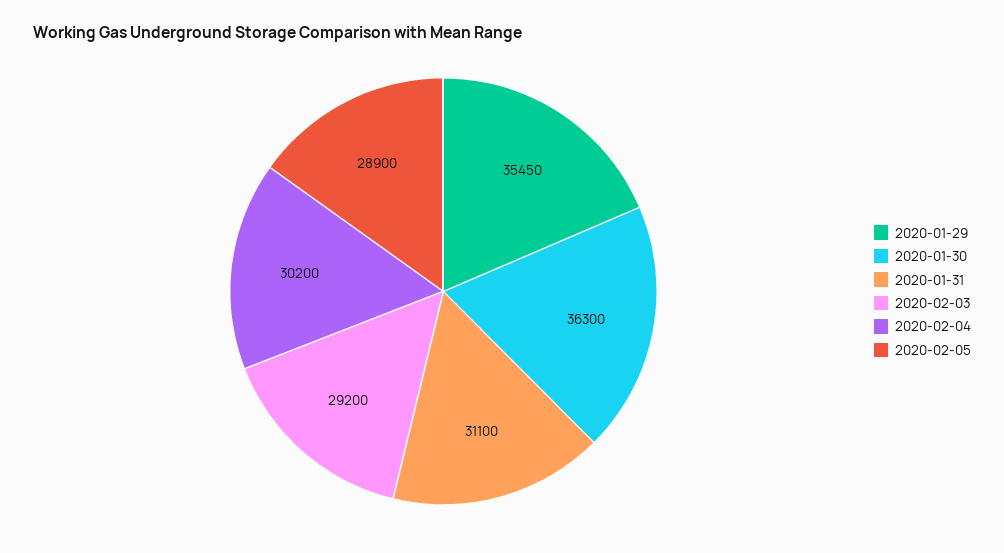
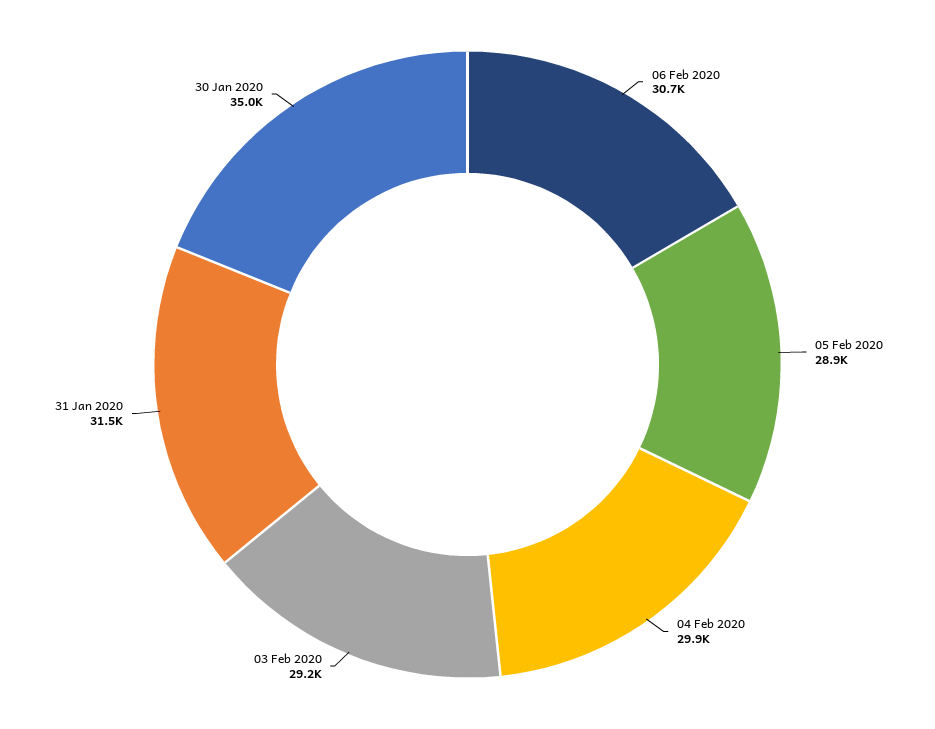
2020-01-29: 35450 -> none
2020-01-30: 36300 -> 35000
2020-01-31: 31100 -> 31500
2020-02-04: 30200 -> 29900
06 Feb 2020: none -> 30700

